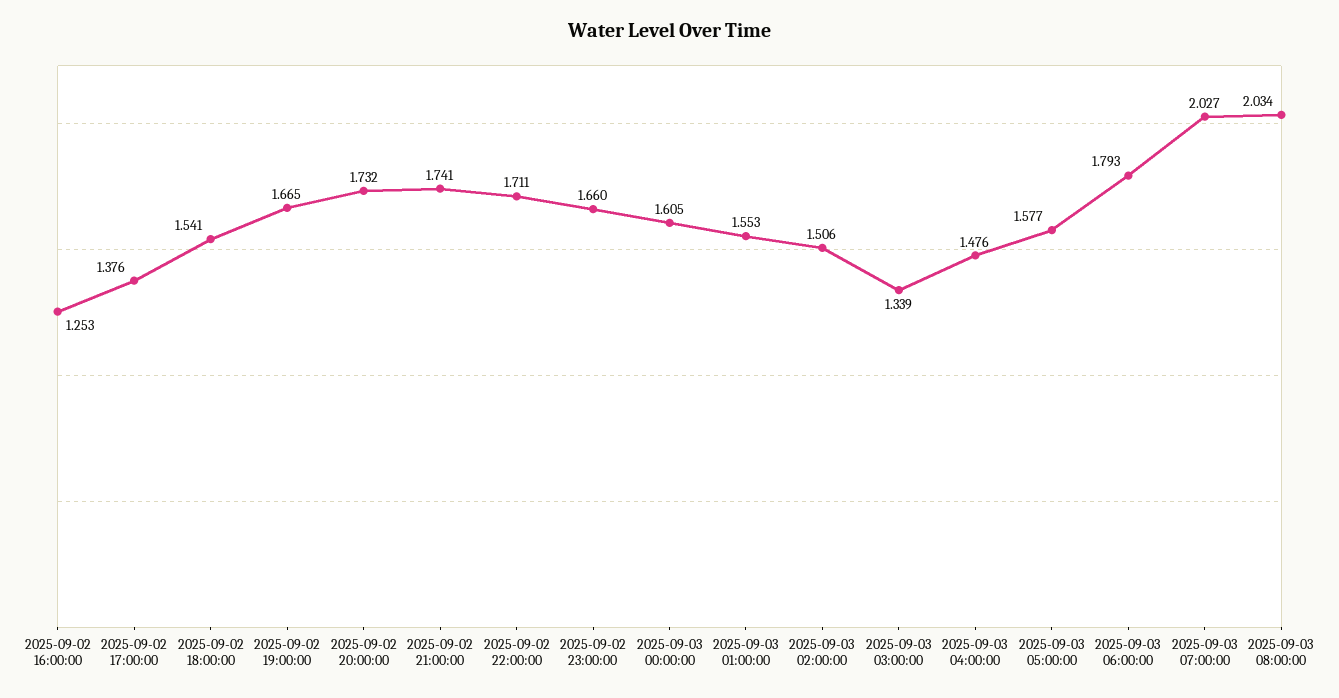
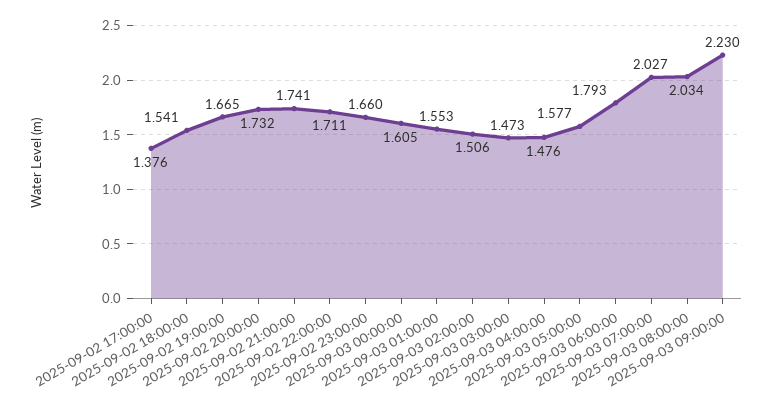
2025-09-02 16:00:00: 1.253 -> none
2025-09-03 03:00:00: 1.339 -> 1.473
2025-09-03 09:00:00: none -> 2.23

